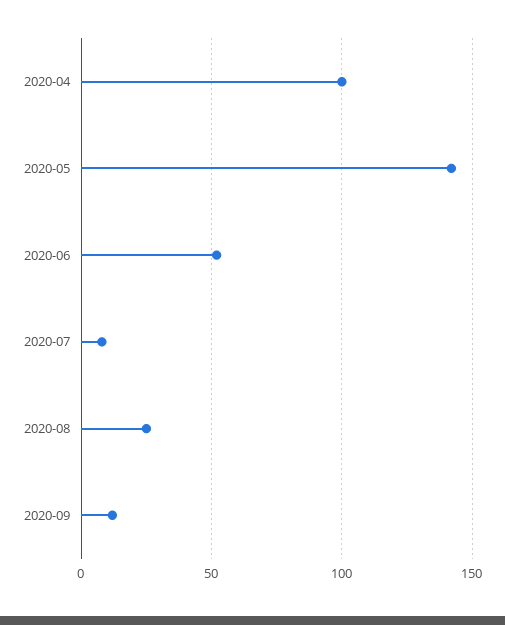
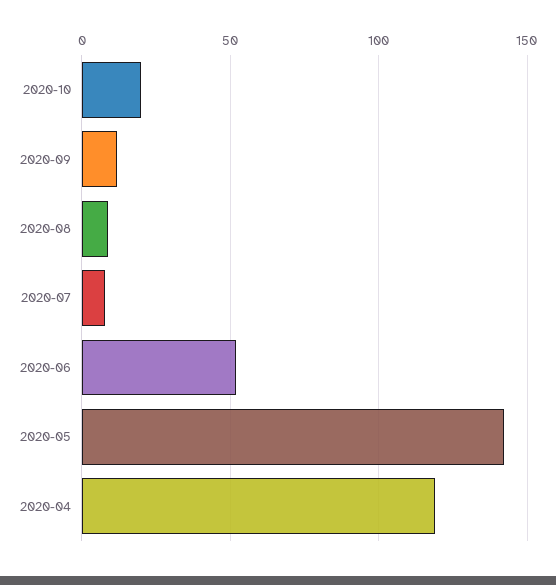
2020-04: 100 -> 120
2020-08: 25 -> 10
2020-10: none -> 20

